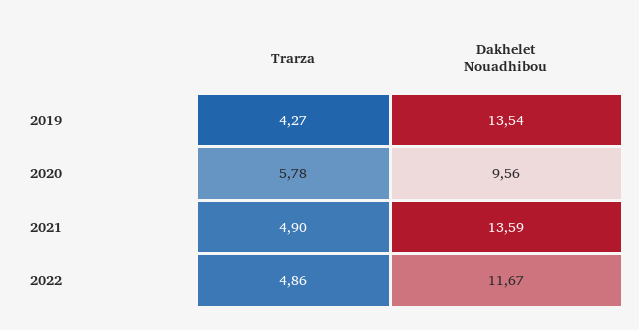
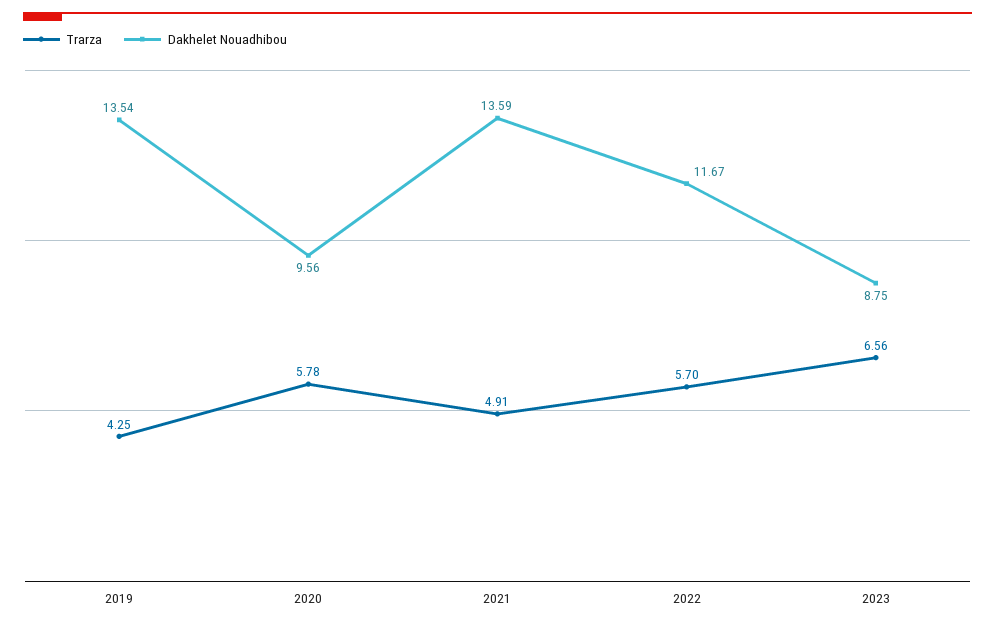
Trarza, 2019: 4.27 -> 4.25
Trarza, 2021: 4.9 -> 4.91
Trarza, 2022: 4.86 -> 5.7
Trarza, 2023: none -> 6.56
Dakhelet Nouadhibou, 2023: none -> 8.75

